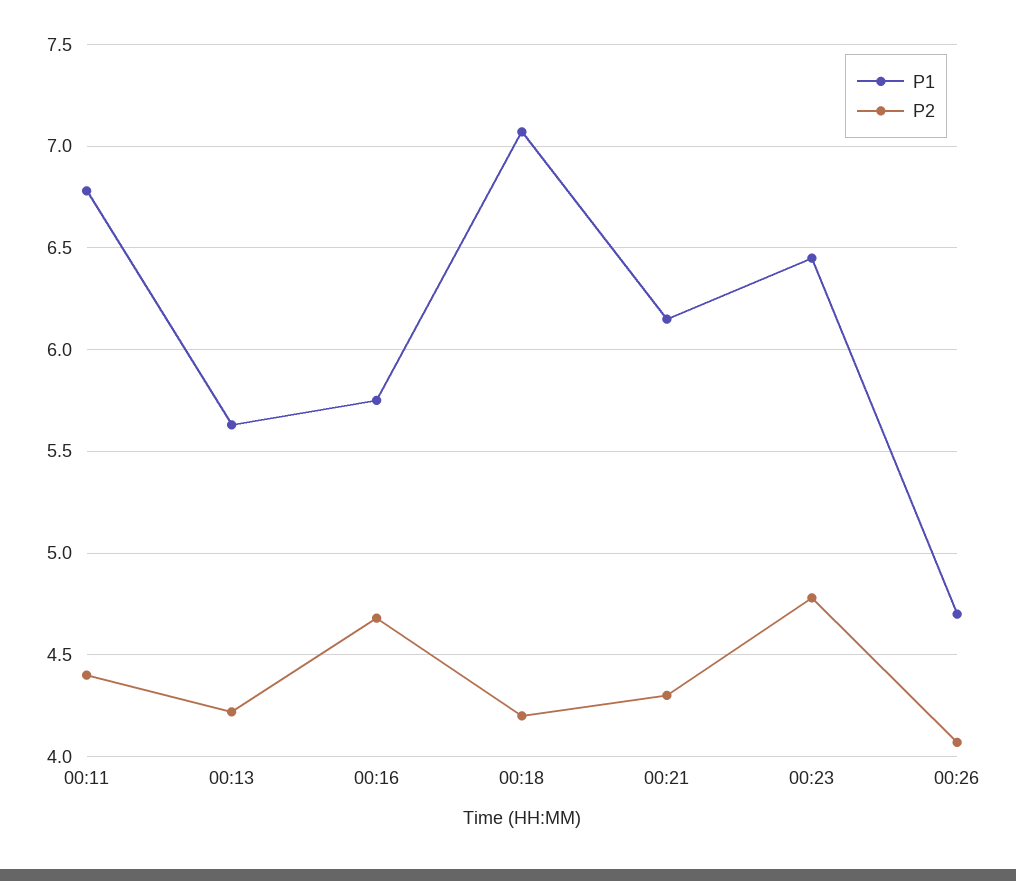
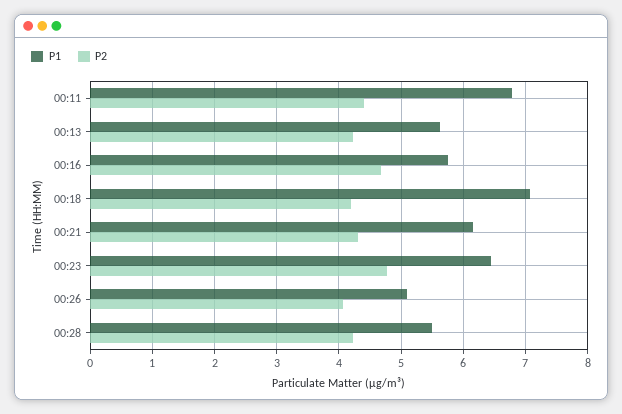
P1, 00:26: 4.7 -> 5.1
P1, 00:28: none -> 5.5
P2, 00:28: none -> 4.2

